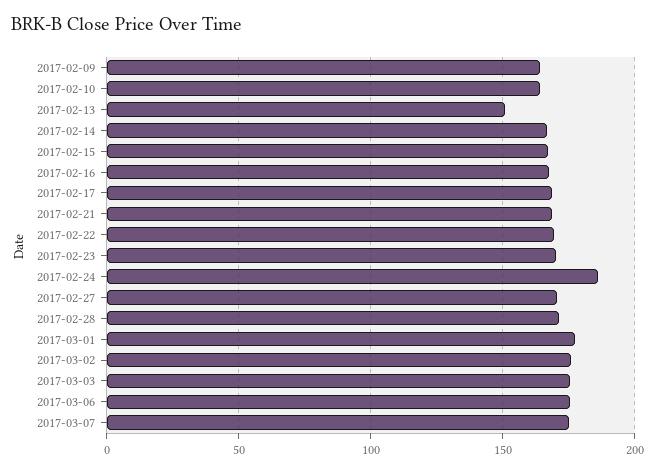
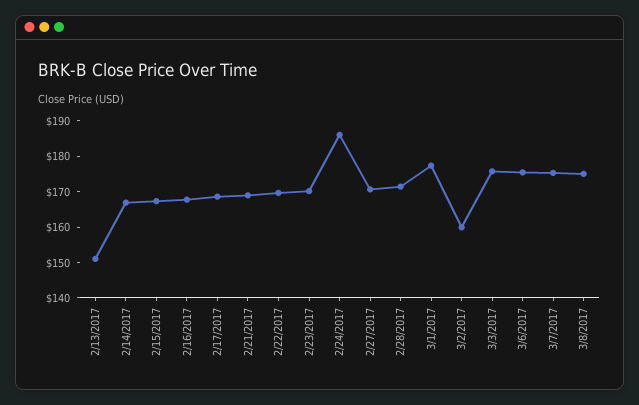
2017-02-09: 165 -> none
2017-02-10: 165 -> none
2017-03-02: 175 -> 160
3/8/2017: none -> 175

